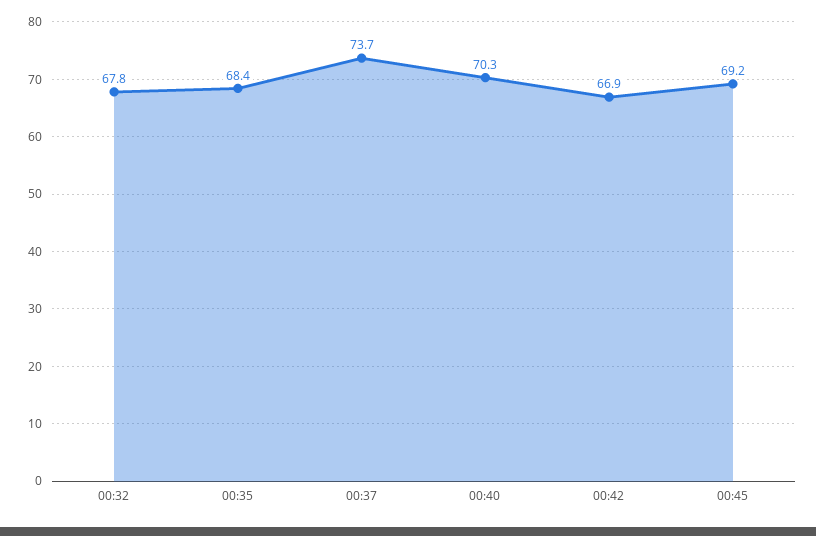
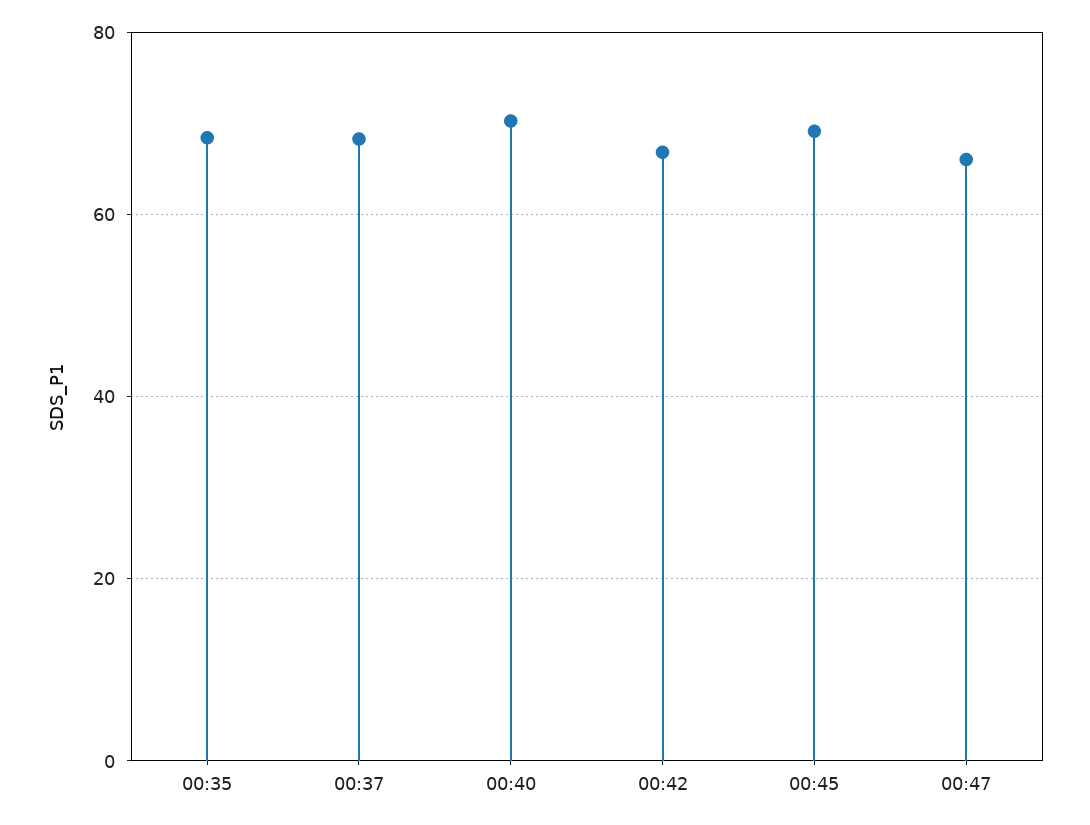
00:32: 67.8 -> none
00:37: 73.7 -> 68
00:47: none -> 66

